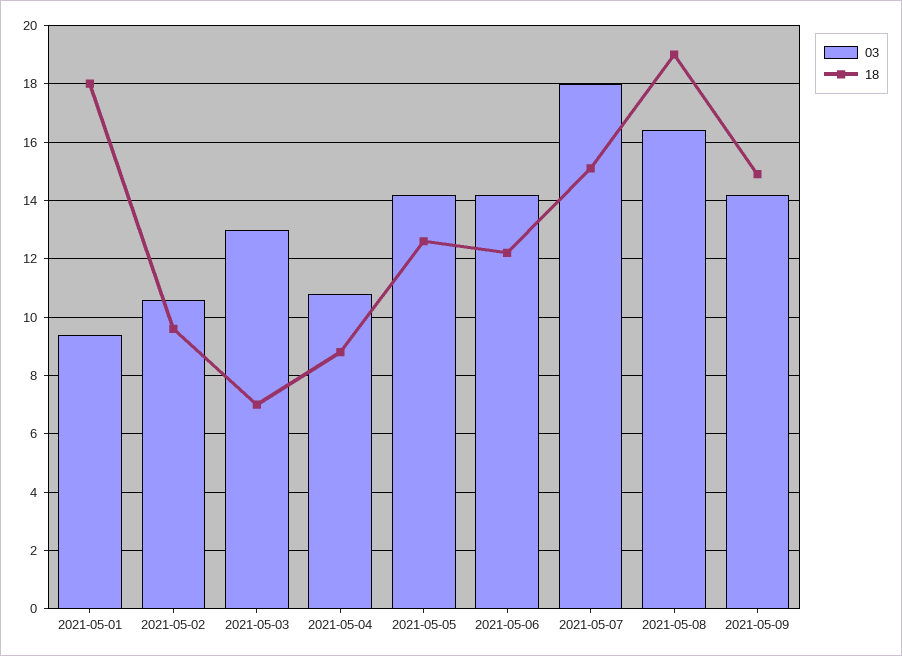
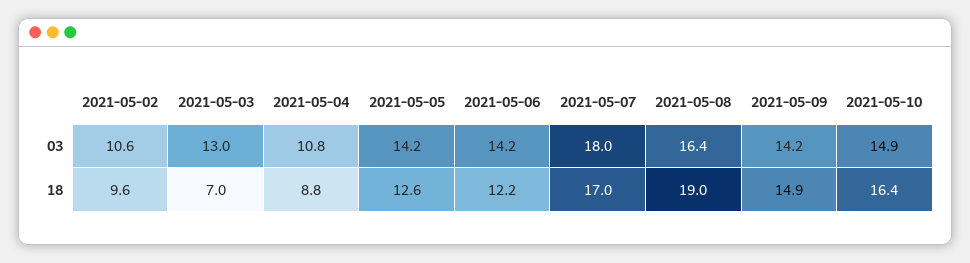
03, 2021-05-01: 9.5 -> none
18, 2021-05-01: 18 -> none
18, 2021-05-07: 15 -> 17
03, 2021-05-10: none -> 14.9
18, 2021-05-10: none -> 16.4

